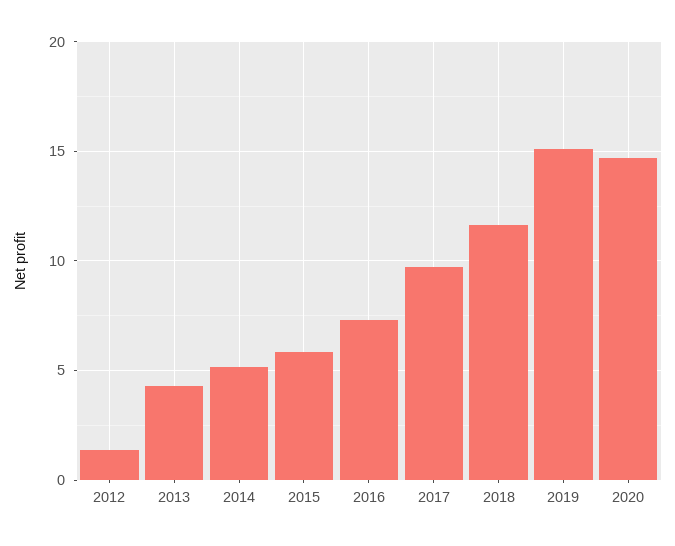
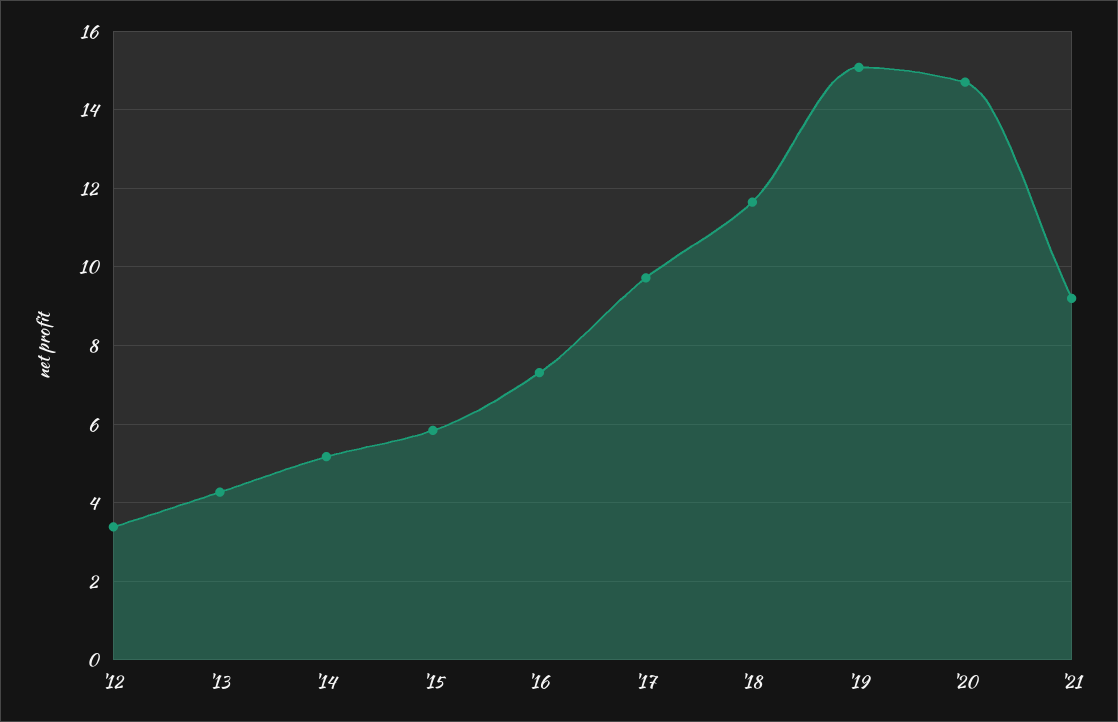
2012: 1.5 -> 3.4
'21: none -> 9.2

